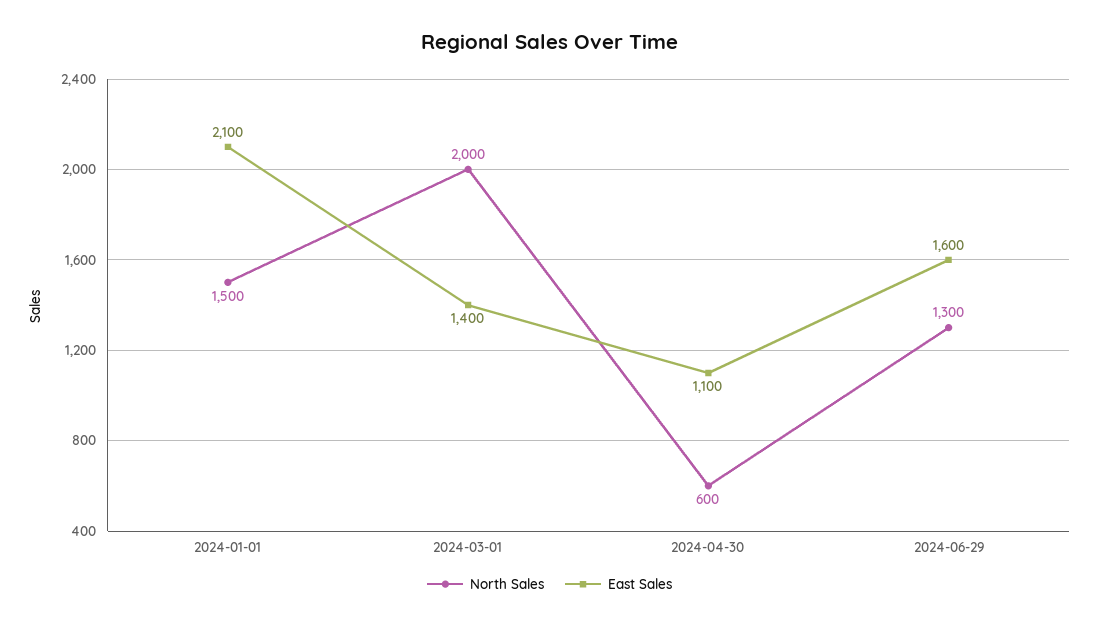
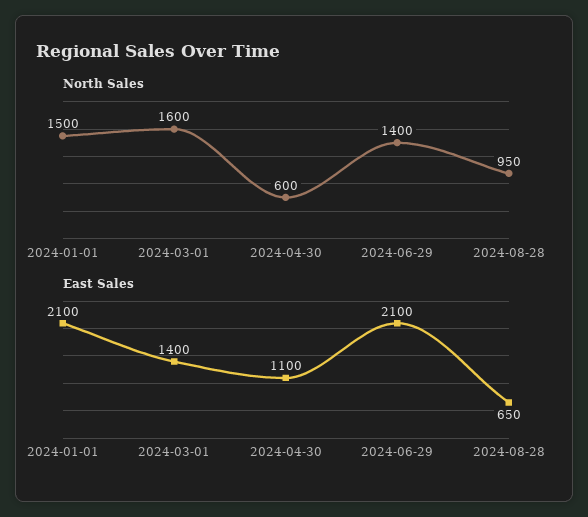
North Sales, 2024-03-01: 2000 -> 1600
North Sales, 2024-06-29: 1300 -> 1400
East Sales, 2024-06-29: 1600 -> 2100
North Sales, 2024-08-28: none -> 950
East Sales, 2024-08-28: none -> 650

